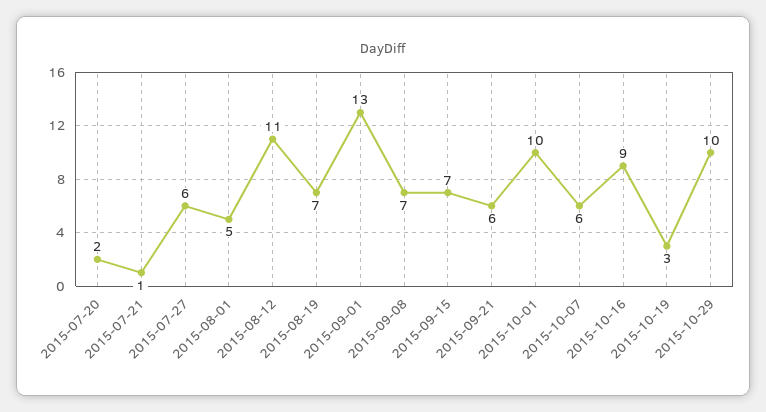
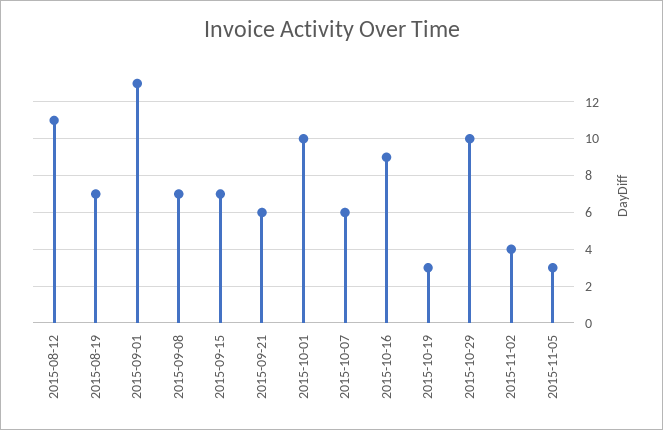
2015-07-20: 2 -> none
2015-07-21: 1 -> none
2015-07-27: 6 -> none
2015-08-01: 5 -> none
2015-11-02: none -> 4
2015-11-05: none -> 3

